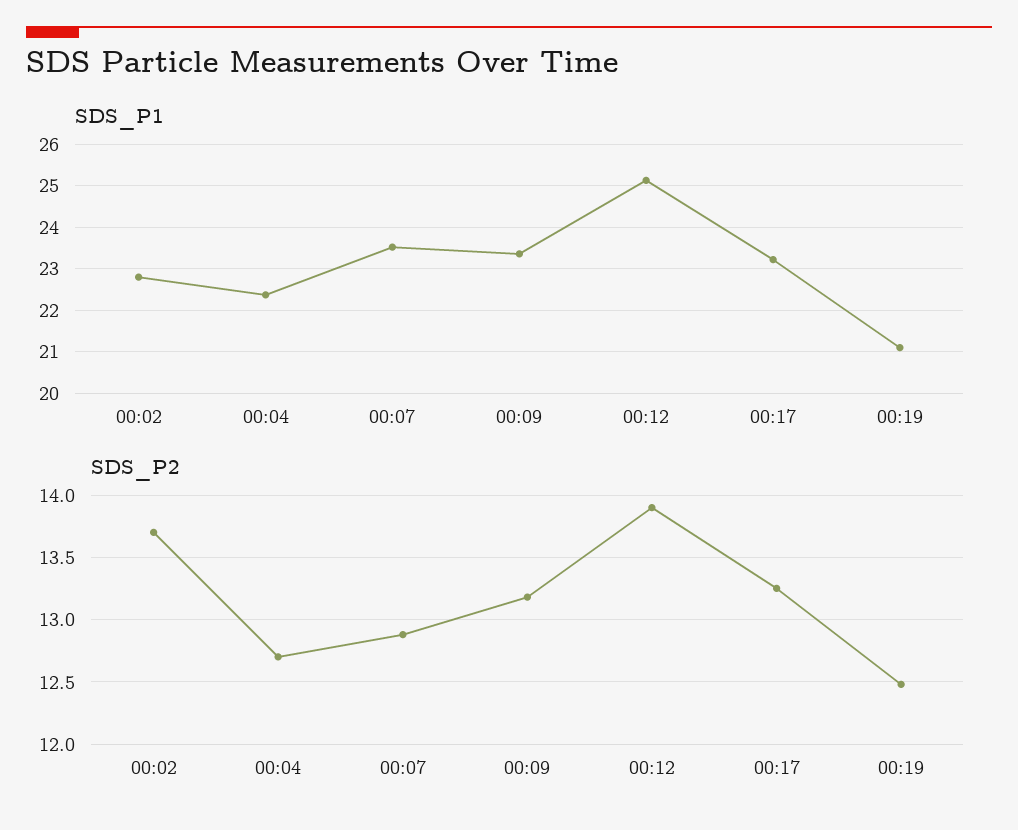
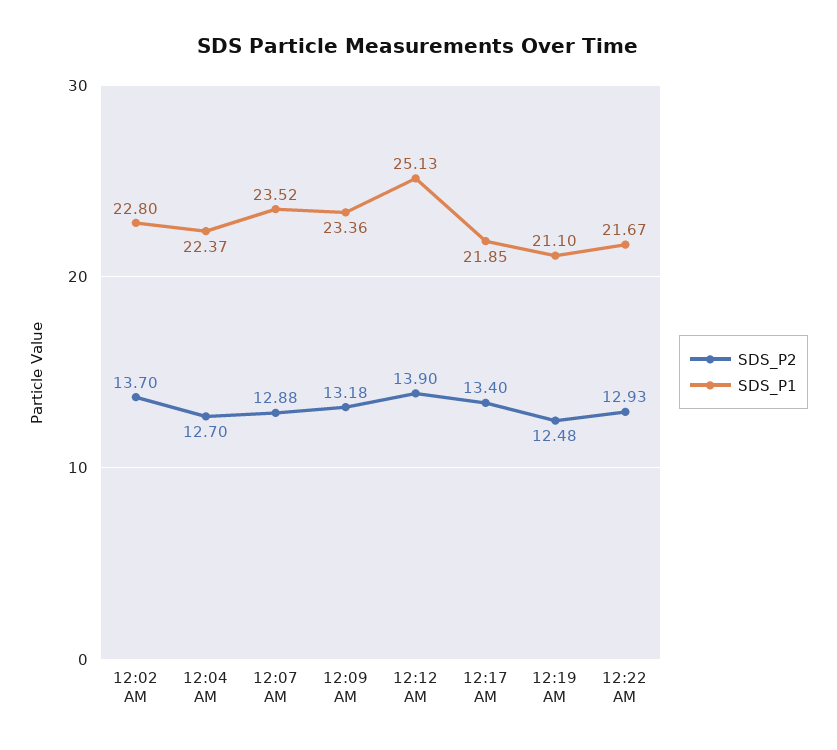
SDS_P1, 00:17: 23.2 -> 21.85
SDS_P2, 00:17: 13.25 -> 13.4
SDS_P2, 12:22 AM: none -> 12.93
SDS_P1, 12:22 AM: none -> 21.67

